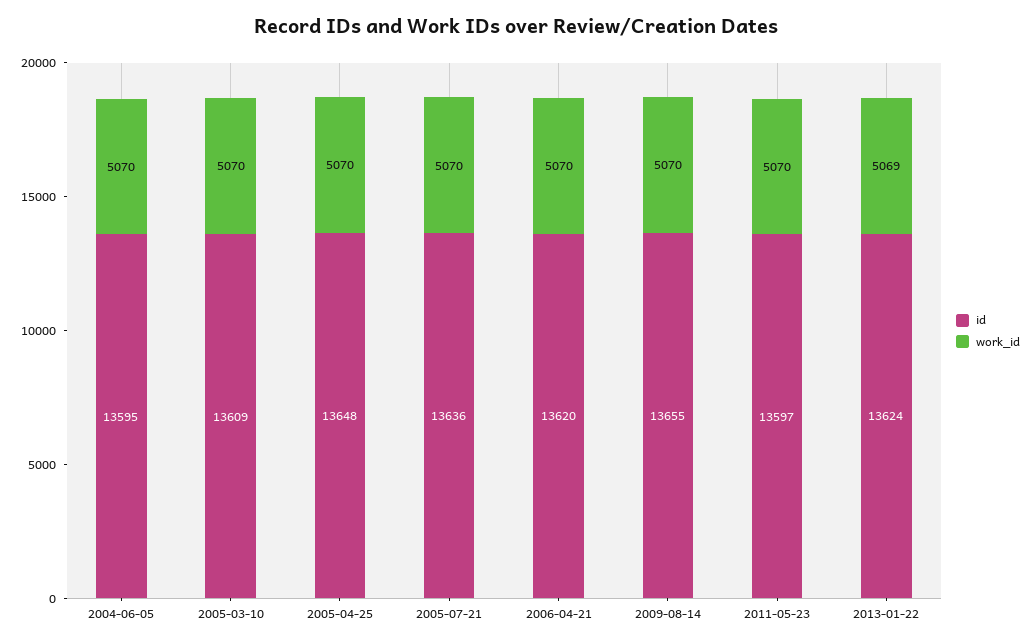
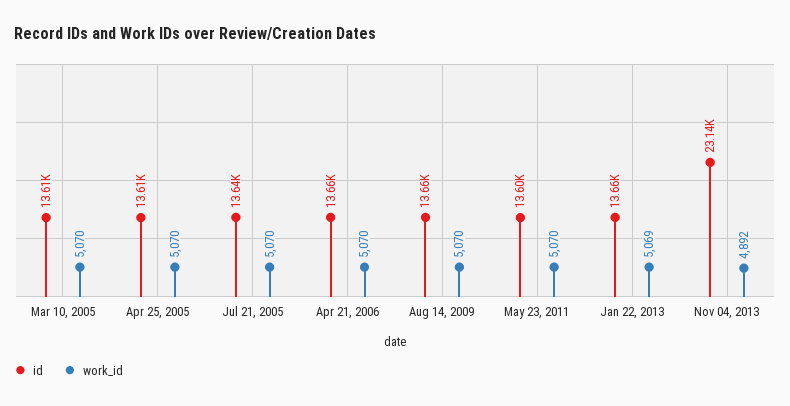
id, 2004-06-05: 13595 -> none
work_id, 2004-06-05: 5070 -> none
id, 2005-04-25: 13648 -> 13610
id, 2006-04-21: 13620 -> 13660
id, 2013-01-22: 13624 -> 13660
id, Nov 04, 2013: none -> 23140
work_id, Nov 04, 2013: none -> 4892

